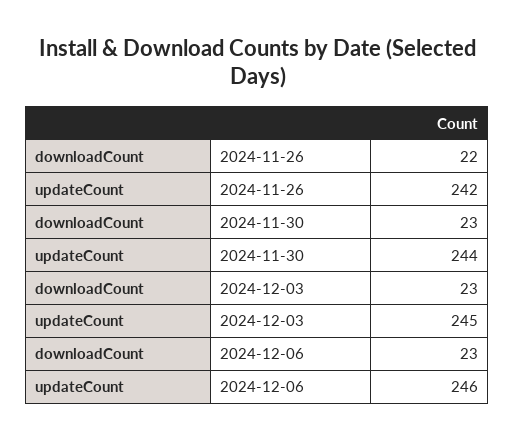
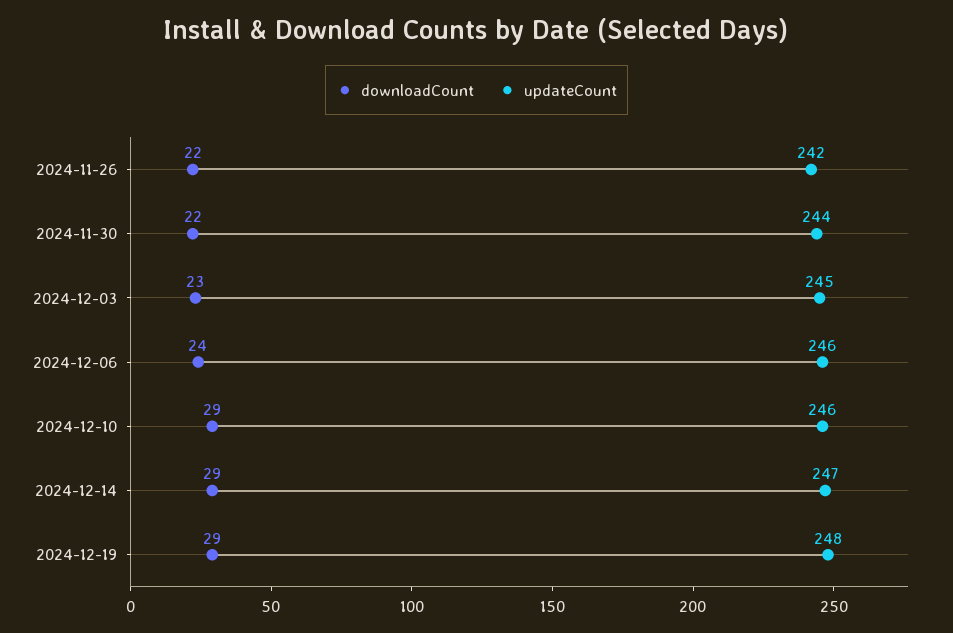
downloadCount, 2024-11-30: 23 -> 22
downloadCount, 2024-12-06: 23 -> 24
downloadCount, 2024-12-10: none -> 29
updateCount, 2024-12-10: none -> 246
downloadCount, 2024-12-14: none -> 29
updateCount, 2024-12-14: none -> 247
downloadCount, 2024-12-19: none -> 29
updateCount, 2024-12-19: none -> 248

